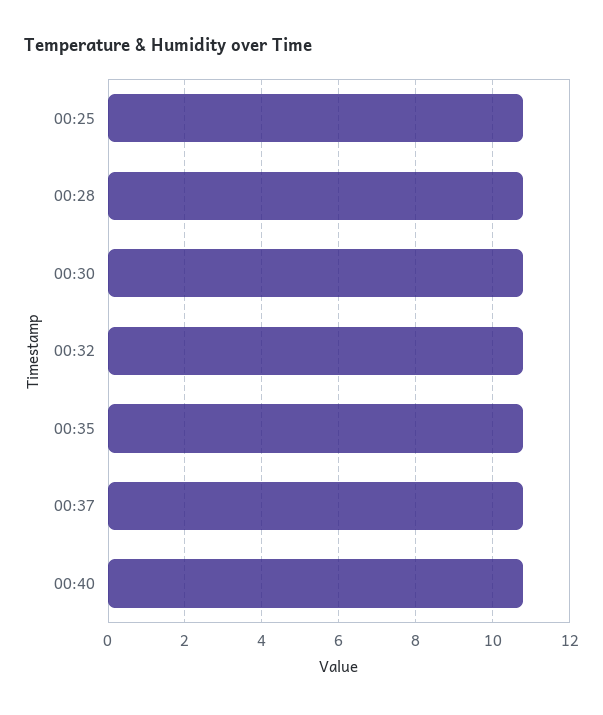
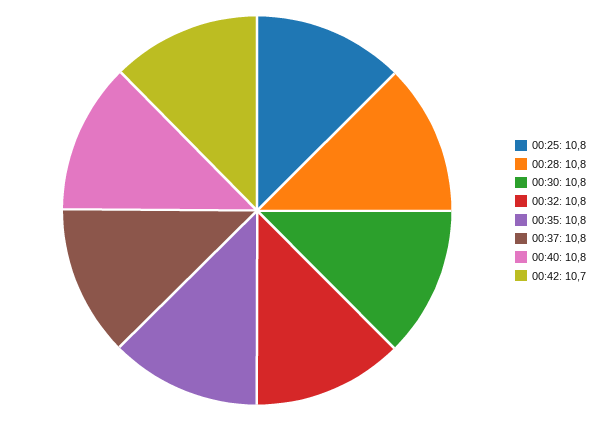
00:42: none -> 10.7

